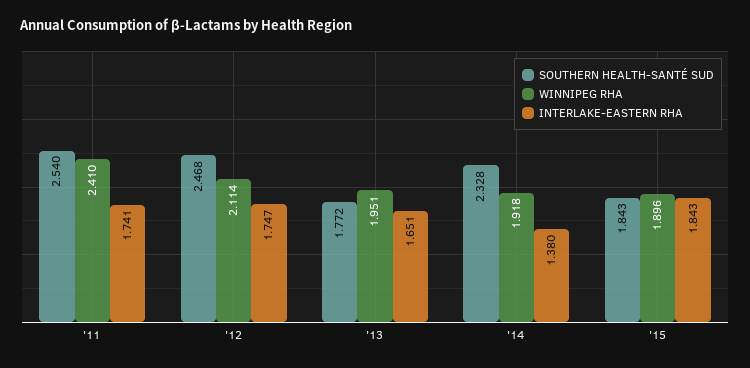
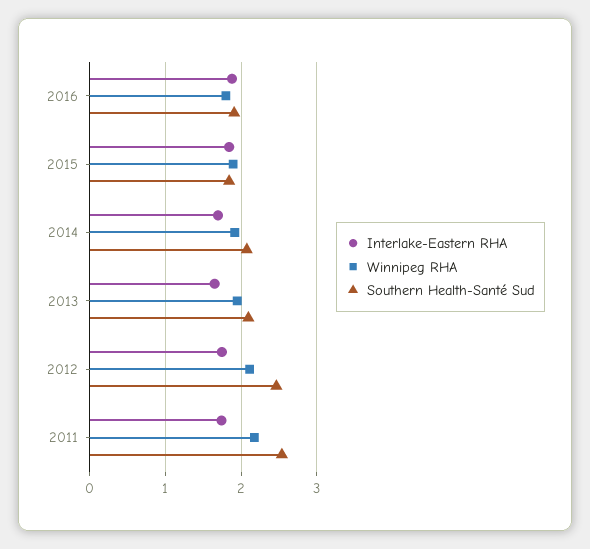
WINNIPEG RHA, '11: 2.41 -> 2.2
SOUTHERN HEALTH-SANTÉ SUD, '13: 1.772 -> 2.1
SOUTHERN HEALTH-SANTÉ SUD, '14: 2.328 -> 2.1
INTERLAKE-EASTERN RHA, '14: 1.38 -> 1.7
INTERLAKE-EASTERN RHA, 2016: none -> 1.9
WINNIPEG RHA, 2016: none -> 1.8
SOUTHERN HEALTH-SANTÉ SUD, 2016: none -> 1.9

